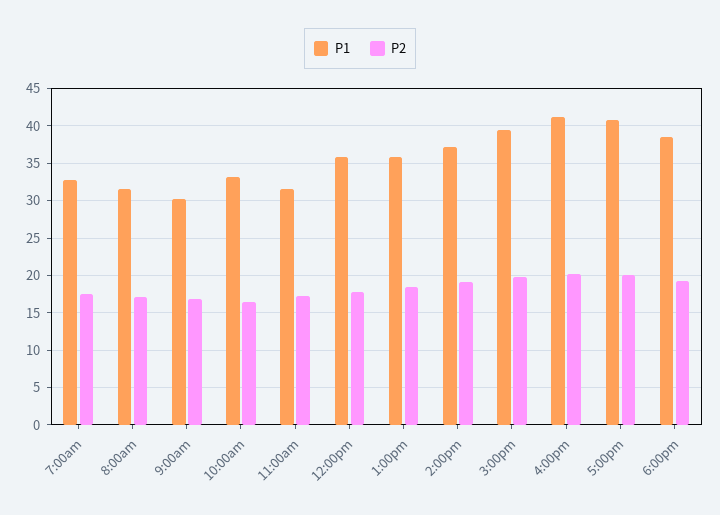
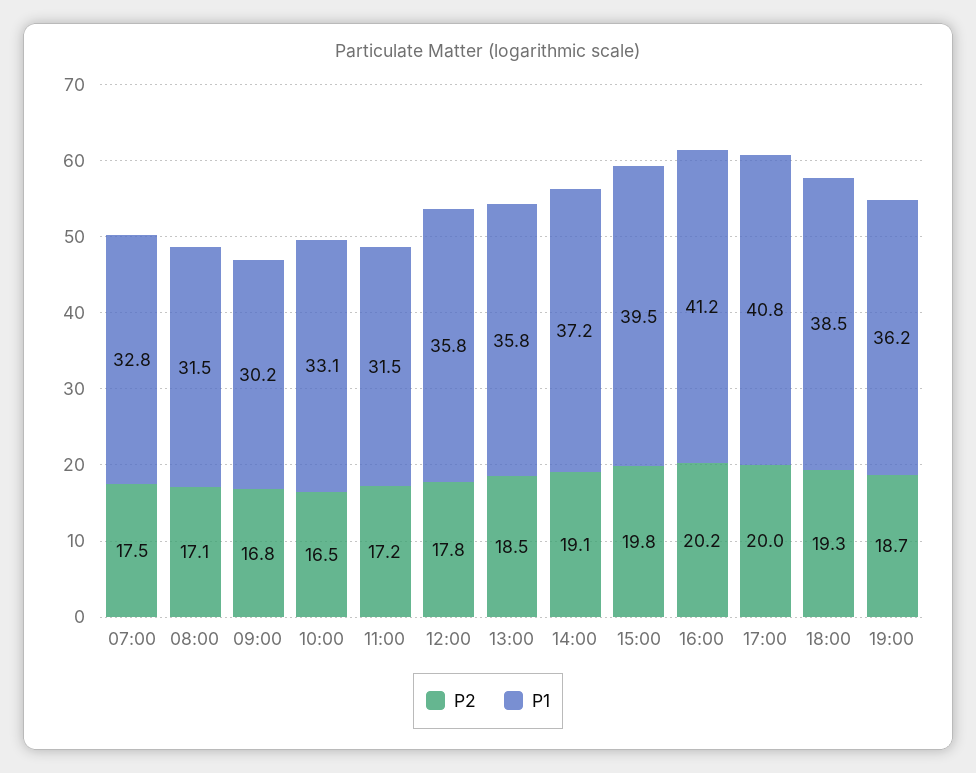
P2, 19:00: none -> 18.7
P1, 19:00: none -> 36.2

